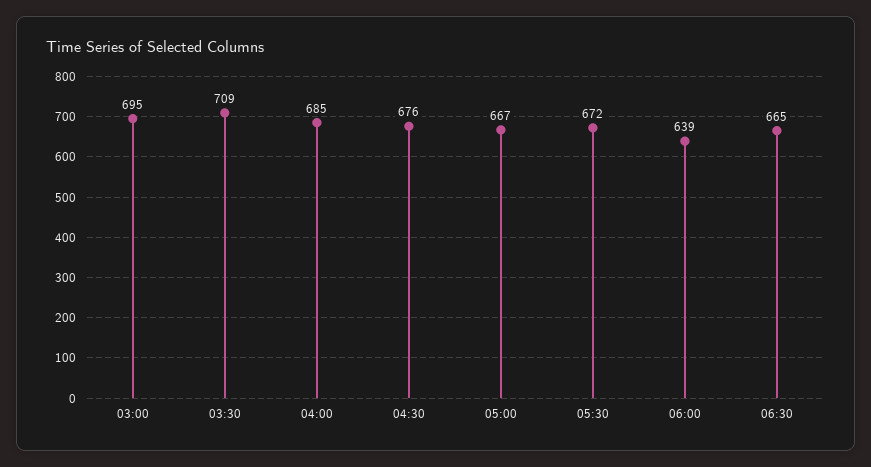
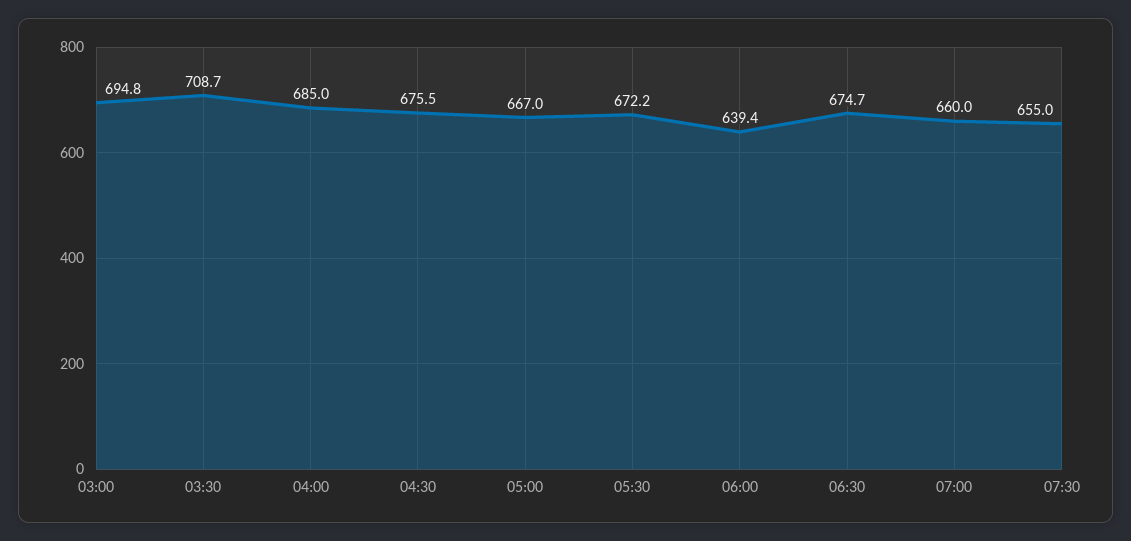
06:30: 665 -> 674.7
07:00: none -> 660
07:30: none -> 655

